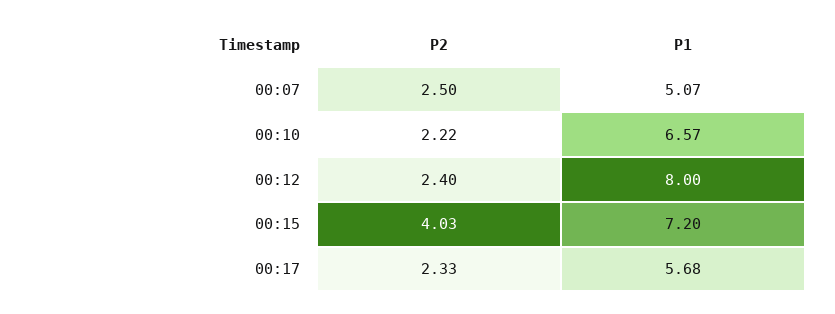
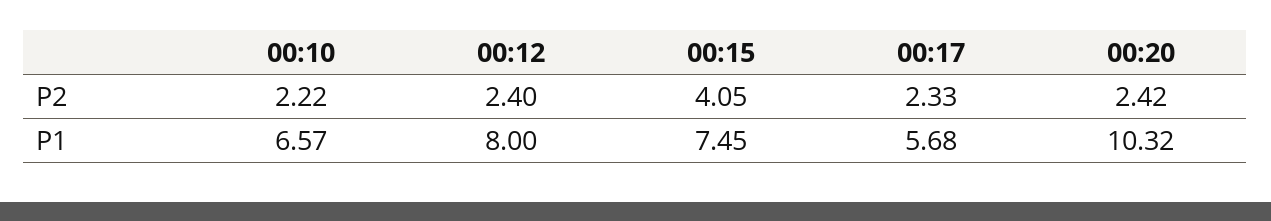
P2, 00:07: 2.5 -> none
P1, 00:07: 5.07 -> none
P2, 00:15: 4.03 -> 4.05
P1, 00:15: 7.2 -> 7.45
P2, 00:20: none -> 2.42
P1, 00:20: none -> 10.32

